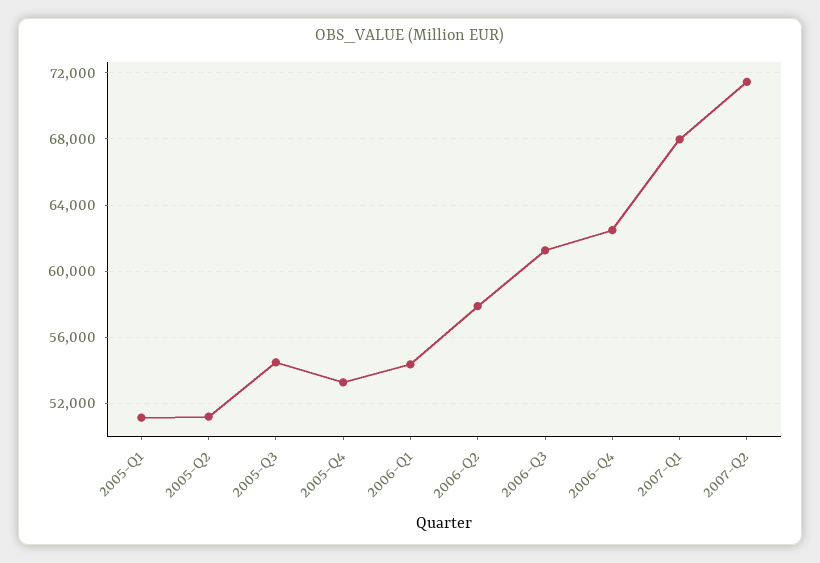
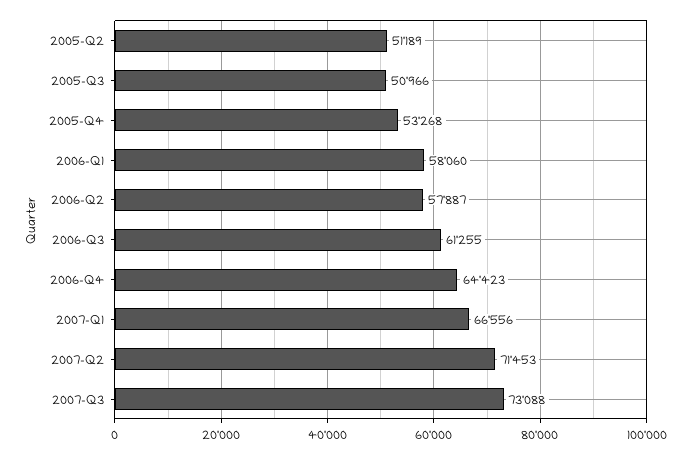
2005-Q1: 51000 -> none
2005-Q3: 54500 -> 50966
2006-Q1: 54500 -> 58060
2006-Q4: 62500 -> 64423
2007-Q1: 68000 -> 66556
2007-Q3: none -> 73088

